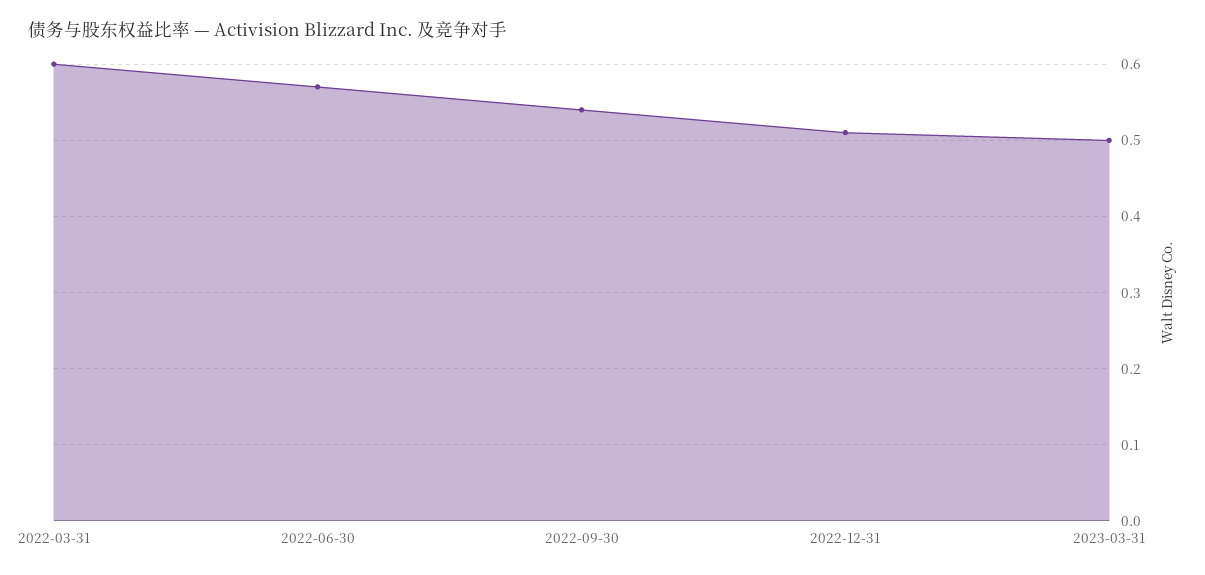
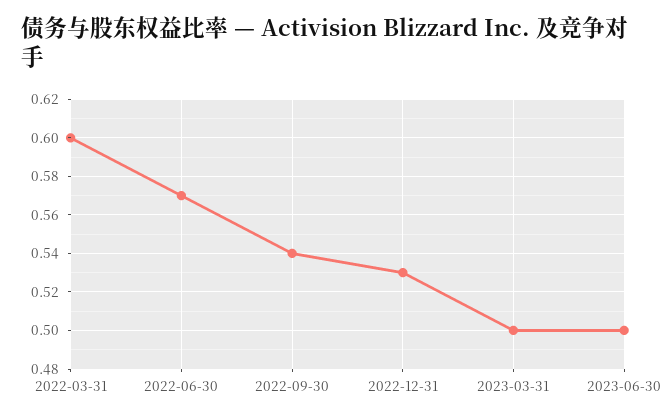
2022-12-31: 0.51 -> 0.53
2023-06-30: none -> 0.5

